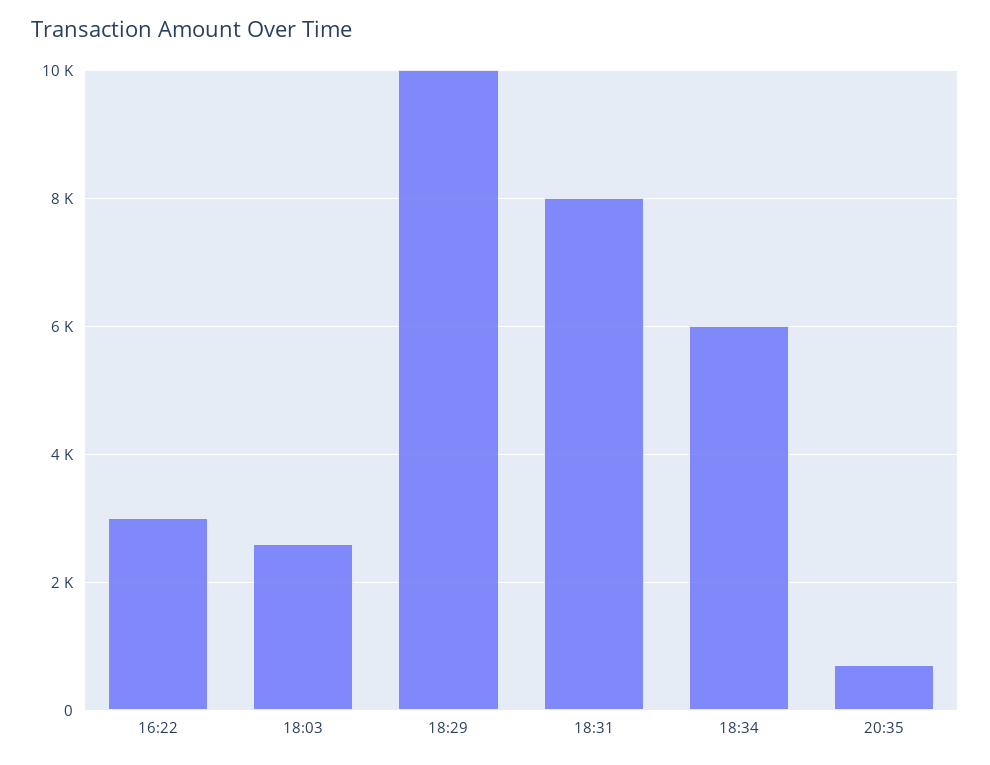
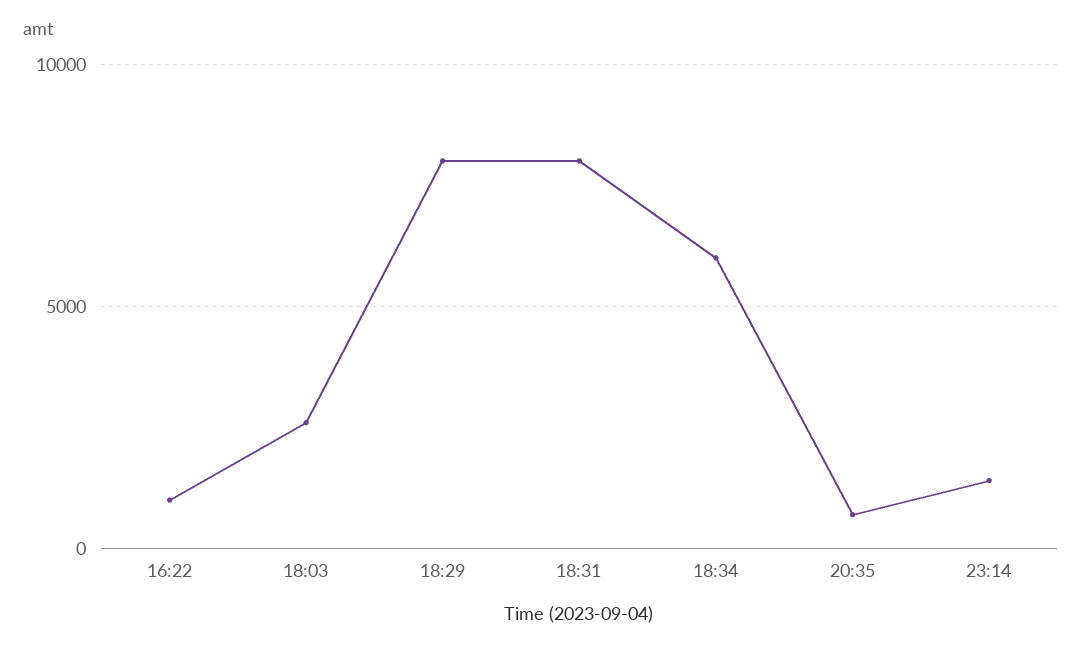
16:22: 3000 -> 1000
18:29: 10000 -> 8000
23:14: none -> 1500

